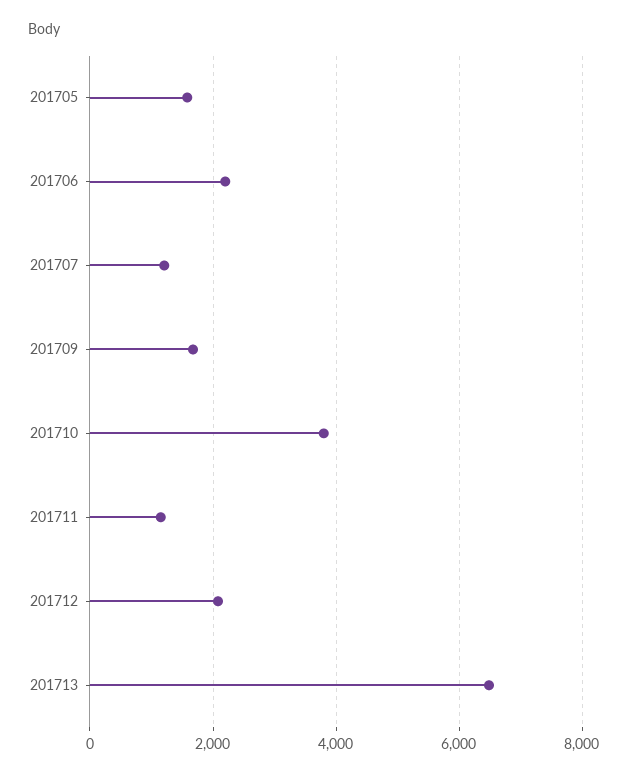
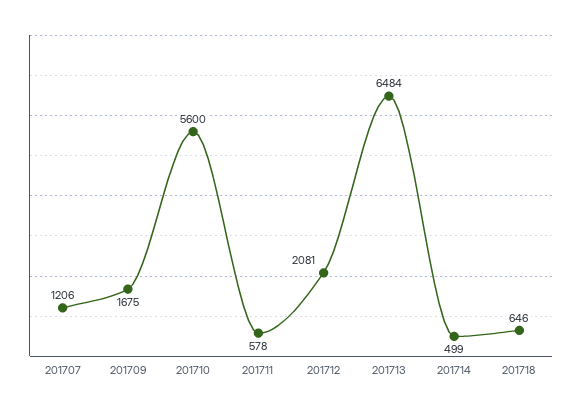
201705: 1600 -> none
201706: 2200 -> none
201710: 3800 -> 5600
201711: 1200 -> 578
201714: none -> 499
201718: none -> 646

